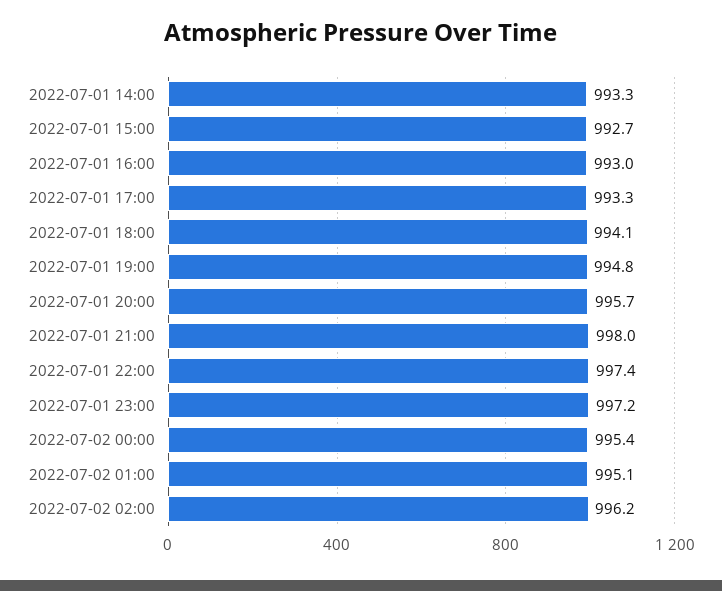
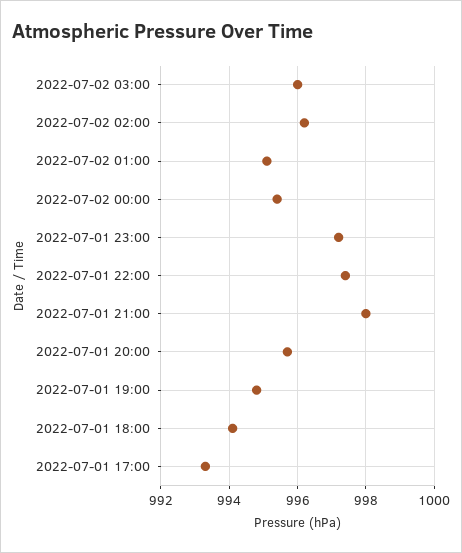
2022-07-01 14:00: 993.3 -> none
2022-07-01 15:00: 992.7 -> none
2022-07-01 16:00: 993 -> none
2022-07-02 03:00: none -> 996

